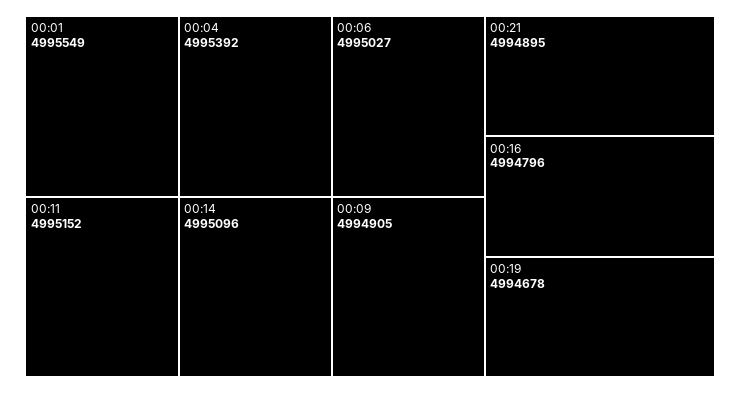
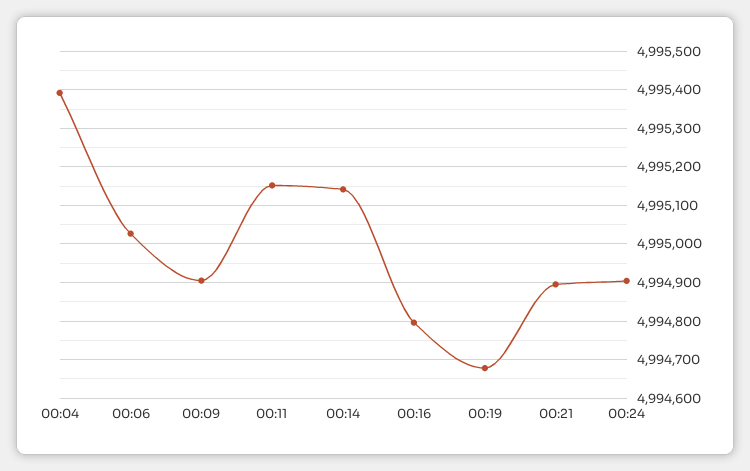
00:01: 4995549 -> none
00:14: 4995096 -> 4995140
00:24: none -> 4994900

